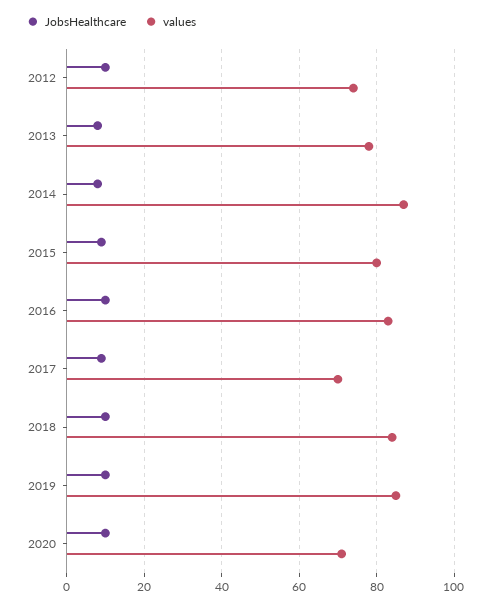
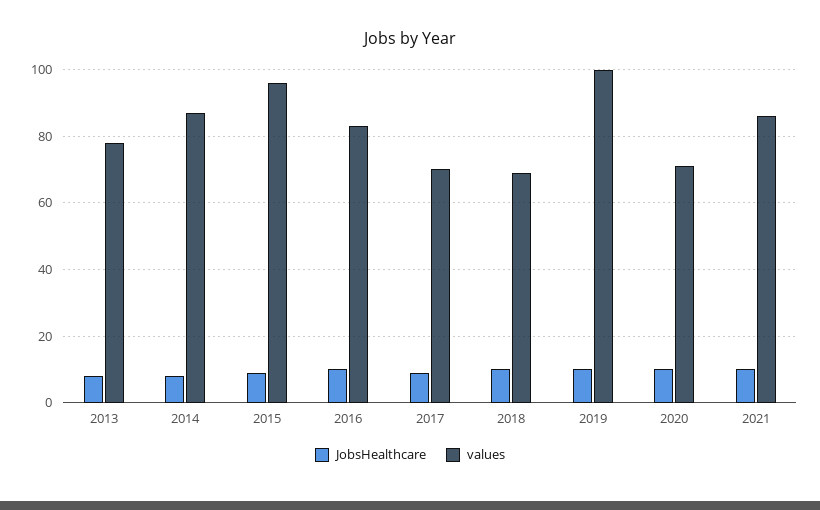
JobsHealthcare, 2012: 10 -> none
values, 2012: 75 -> none
values, 2015: 80 -> 95
values, 2018: 85 -> 70
values, 2019: 85 -> 100
JobsHealthcare, 2021: none -> 10
values, 2021: none -> 85

